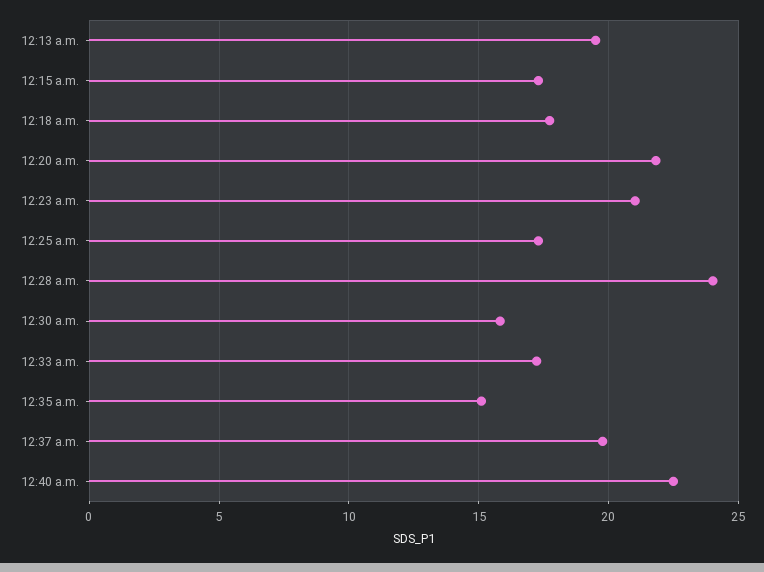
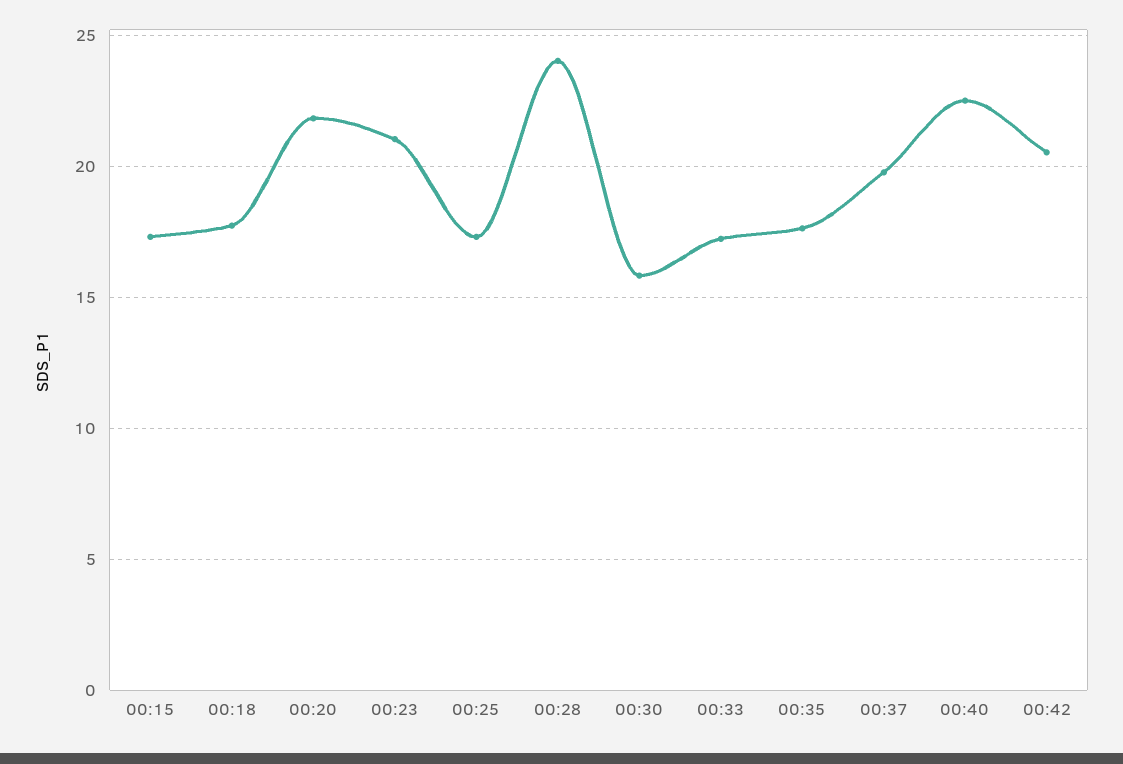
12:13 a.m.: 19.5 -> none
12:35 a.m.: 15 -> 17.5
00:42: none -> 20.5

